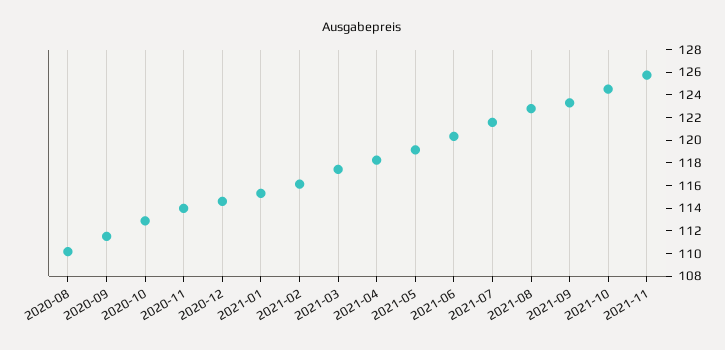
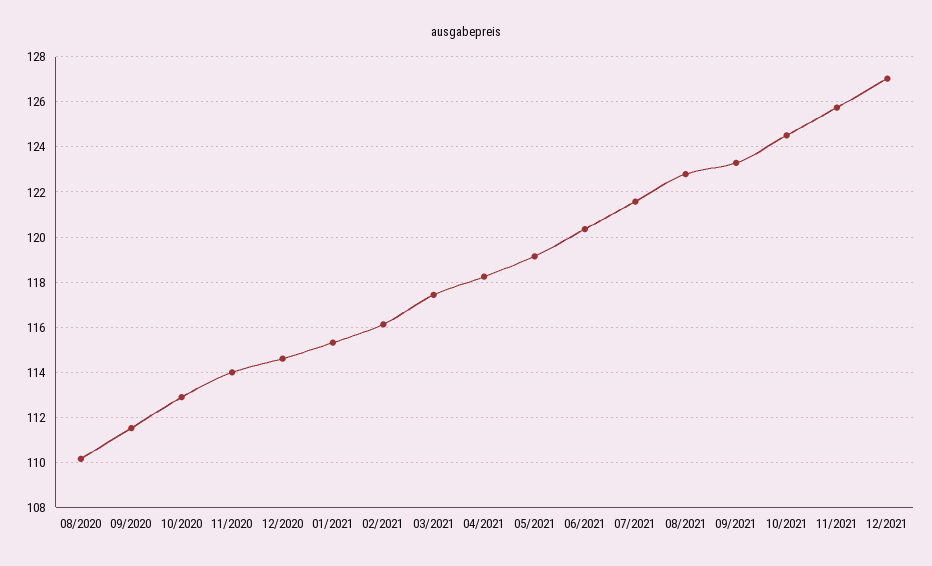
12/2021: none -> 127

